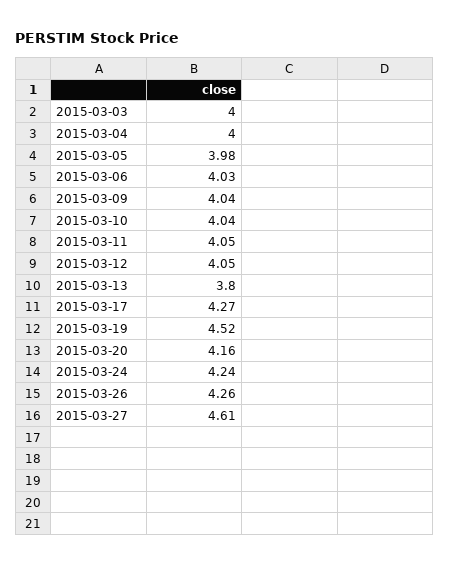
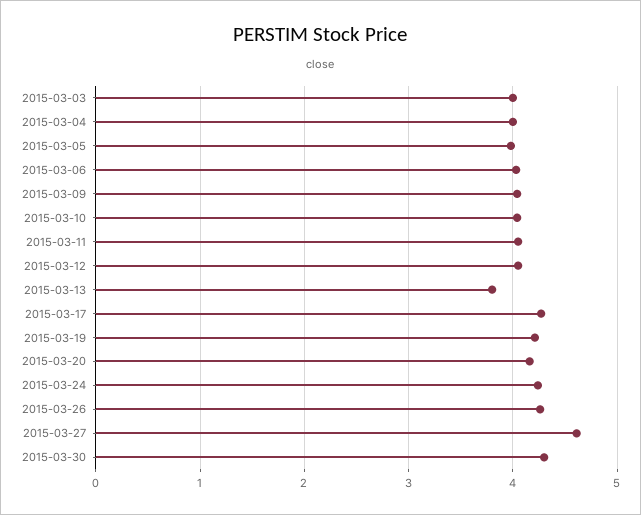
2015-03-19: 4.52 -> 4.2
2015-03-30: none -> 4.3

